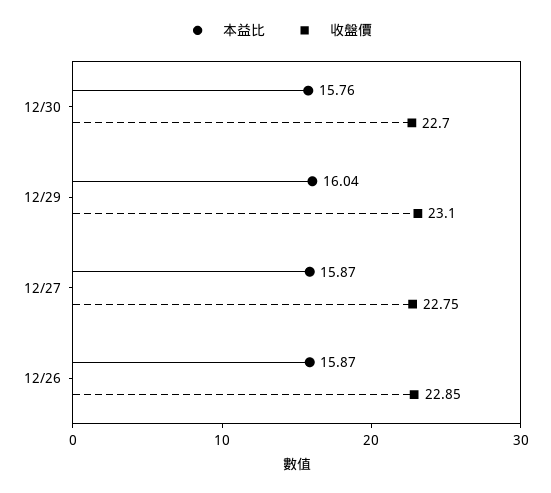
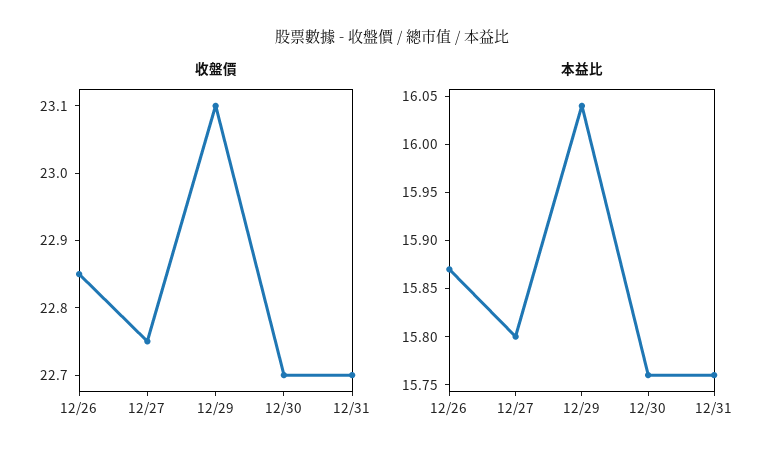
本益比, 12/27: 15.87 -> 15.8
收盤價, 12/31: none -> 22.7
本益比, 12/31: none -> 15.76

